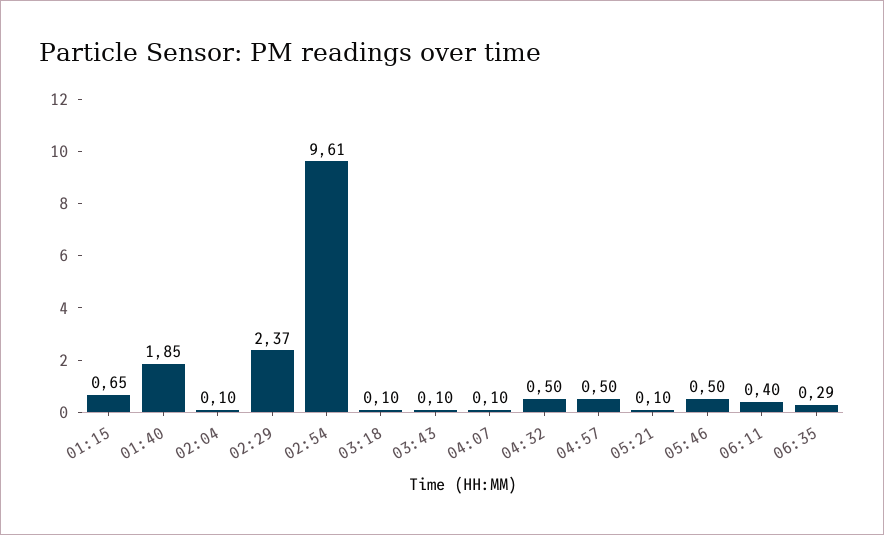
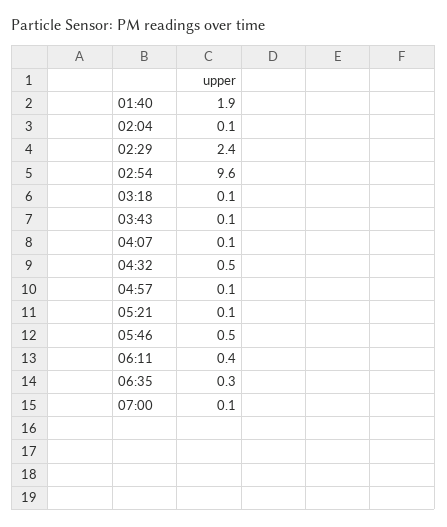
01:15: 0.65 -> none
04:57: 0.5 -> 0.1
07:00: none -> 0.1

